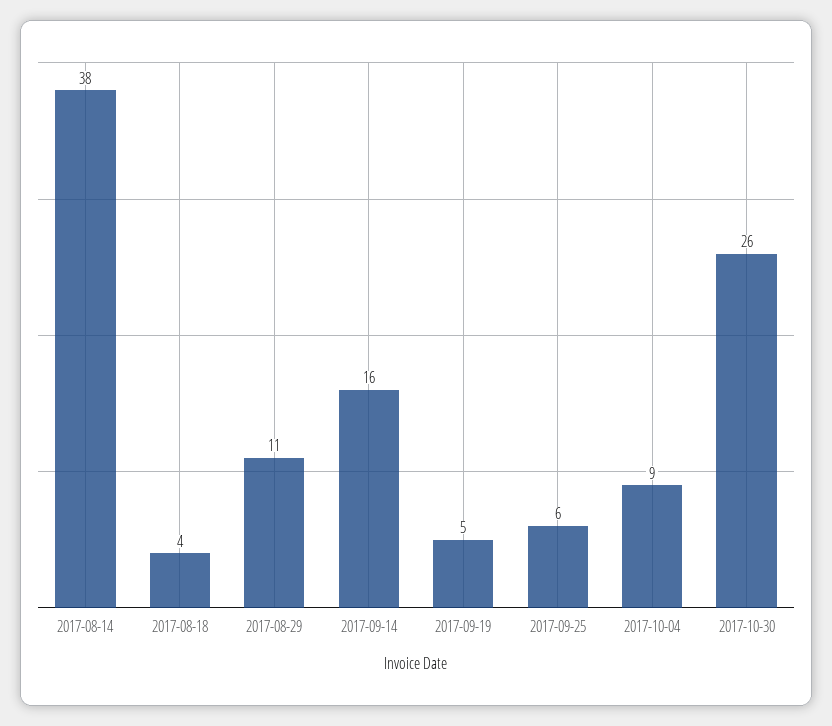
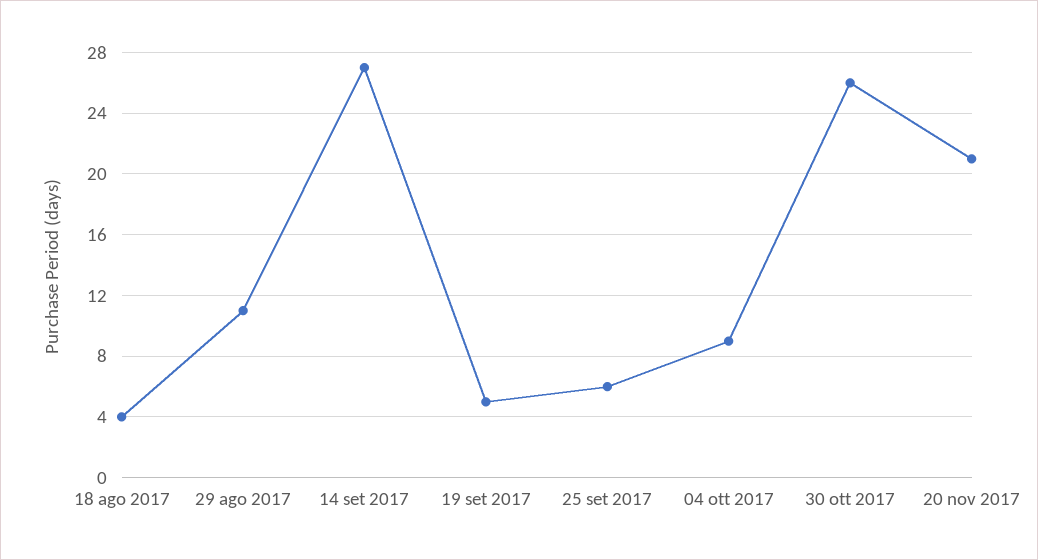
2017-08-14: 38 -> none
2017-09-14: 16 -> 27
20 nov 2017: none -> 21

